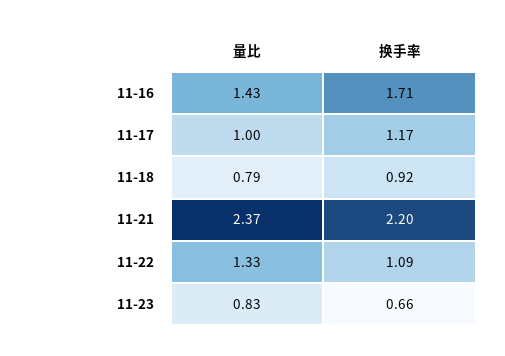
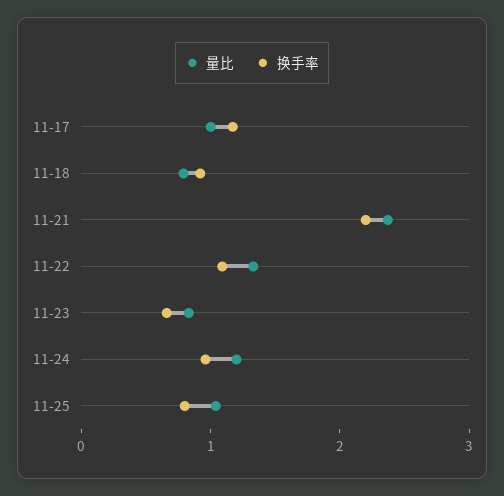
量比, 11-16: 1.43 -> none
换手率, 11-16: 1.71 -> none
量比, 11-24: none -> 1.2
换手率, 11-24: none -> 1
量比, 11-25: none -> 1
换手率, 11-25: none -> 0.8

